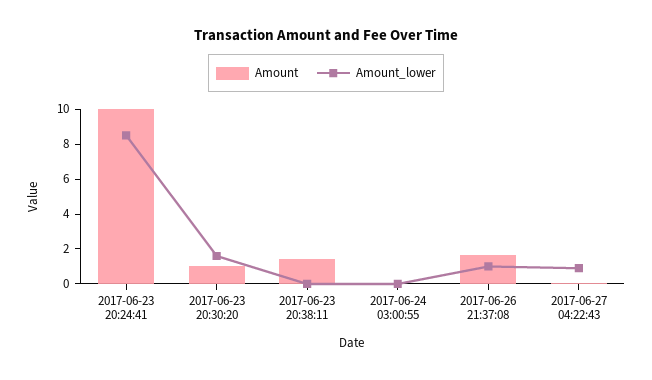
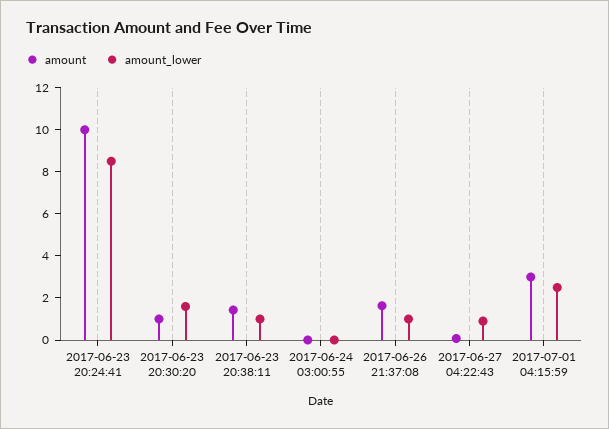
Amount_lower, 2017-06-23 20:38:11: 0 -> 1
Amount, 2017-07-01 04:15:59: none -> 3
Amount_lower, 2017-07-01 04:15:59: none -> 2.5

